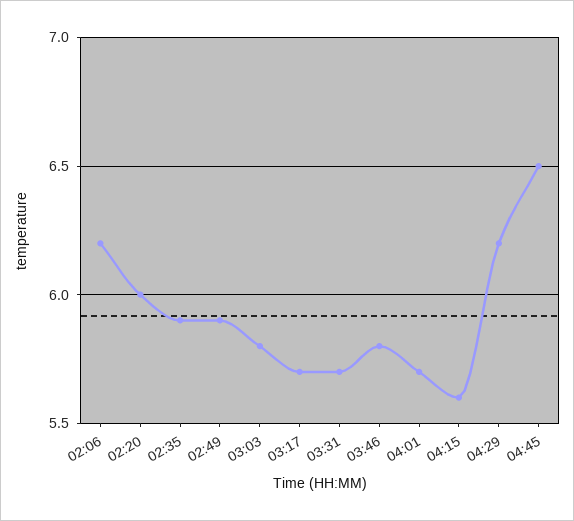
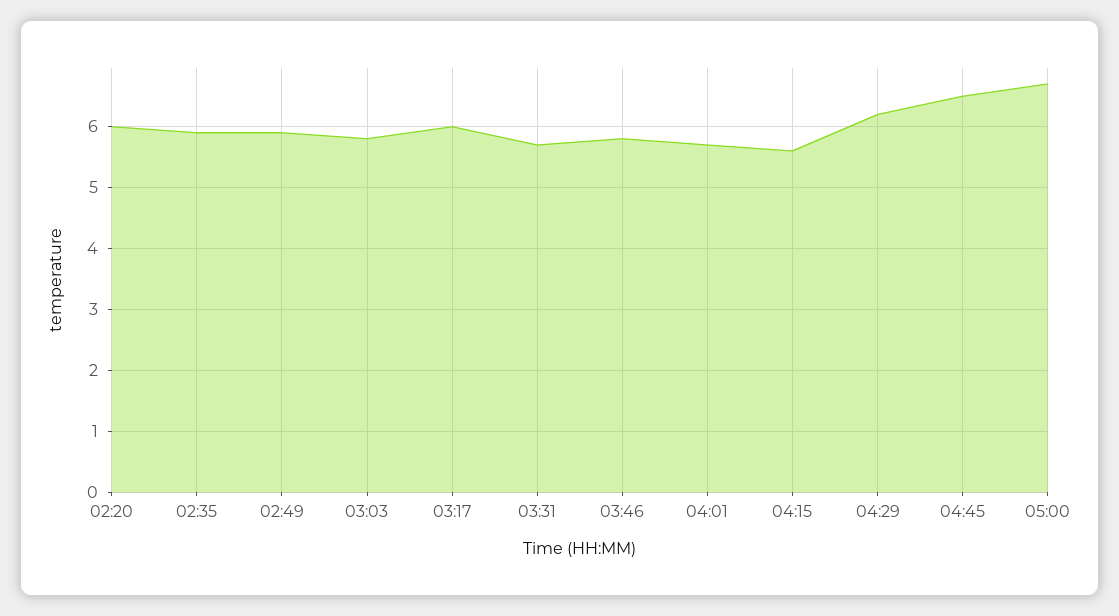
02:06: 6.2 -> none
03:17: 5.7 -> 6
05:00: none -> 6.7

